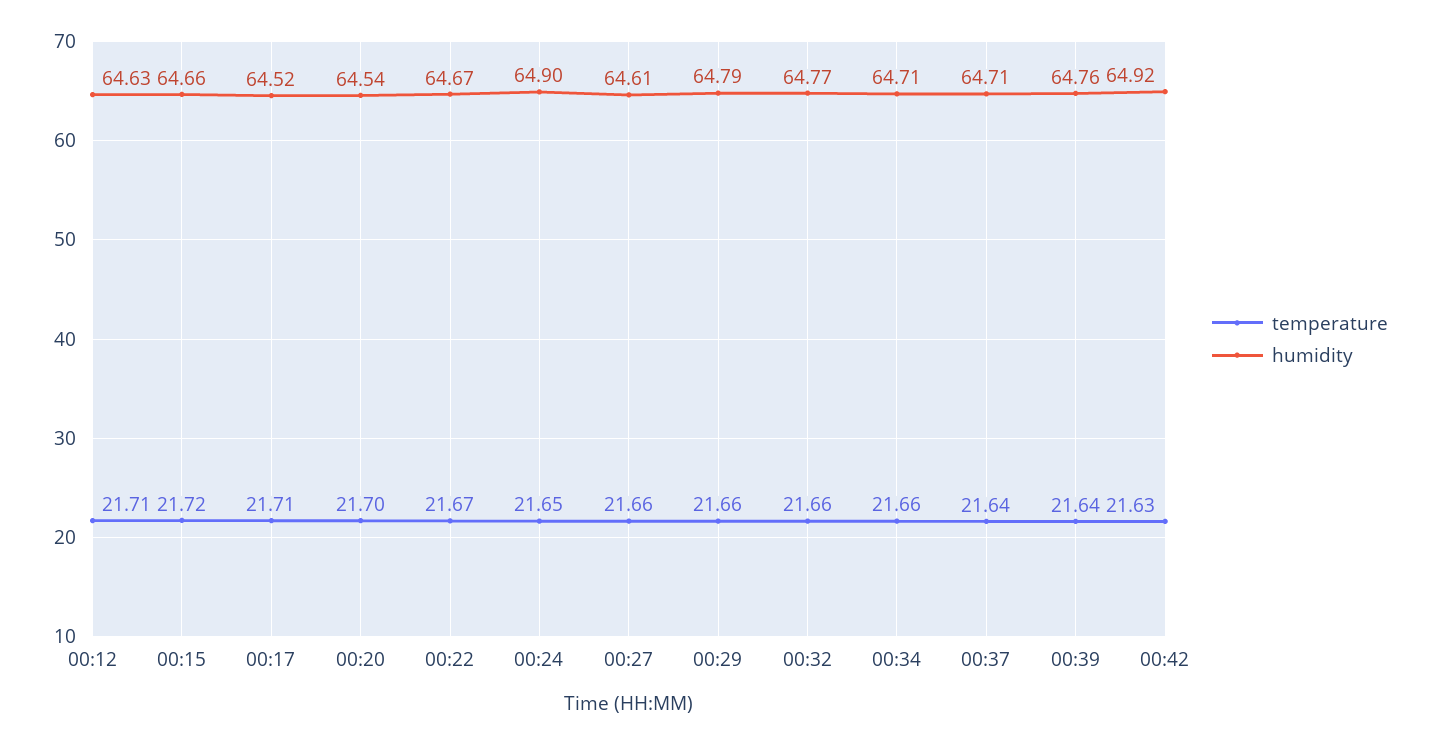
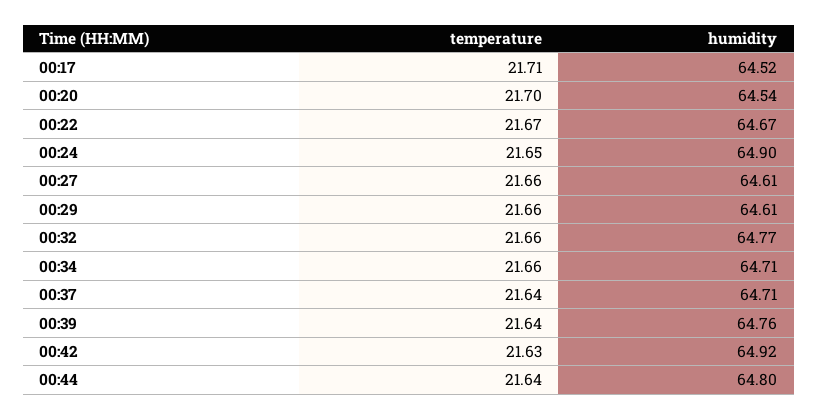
temperature, 00:12: 21.71 -> none
humidity, 00:12: 64.63 -> none
temperature, 00:15: 21.72 -> none
humidity, 00:15: 64.66 -> none
humidity, 00:29: 64.79 -> 64.61
temperature, 00:44: none -> 21.64
humidity, 00:44: none -> 64.8

